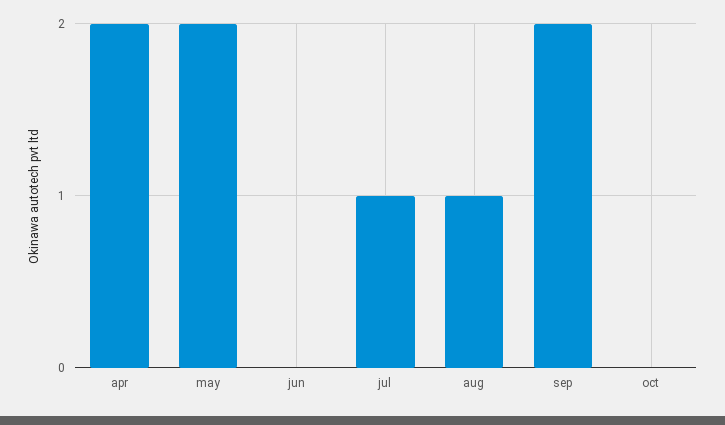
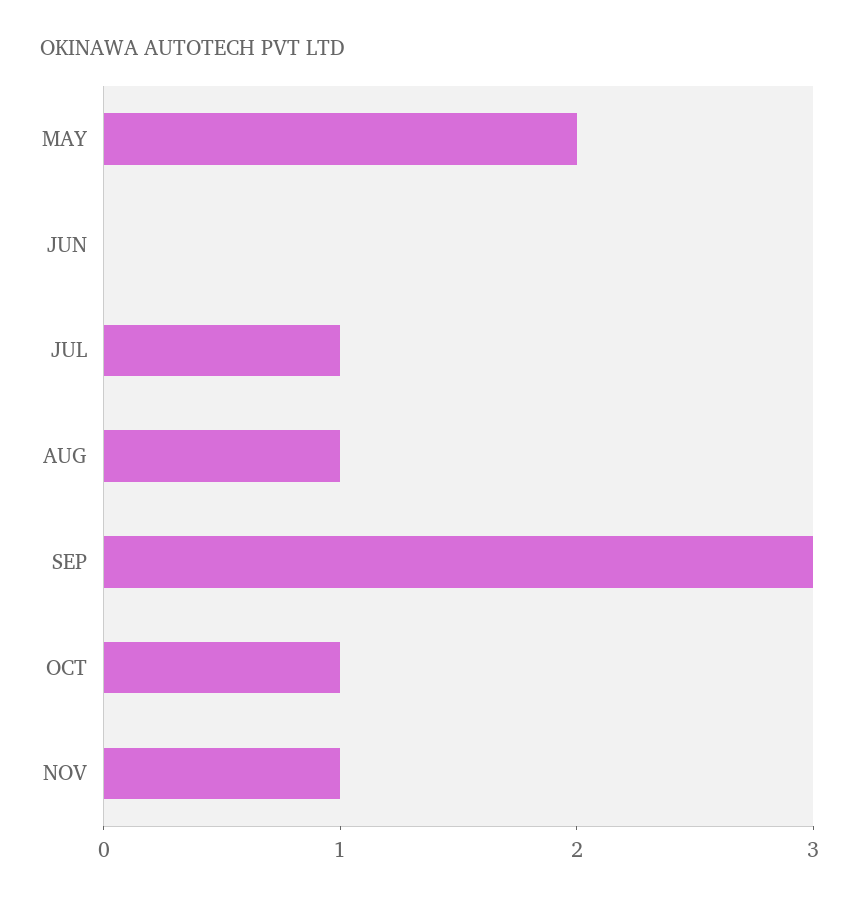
apr: 2 -> none
sep: 2 -> 3
oct: 0 -> 1
NOV: none -> 1

